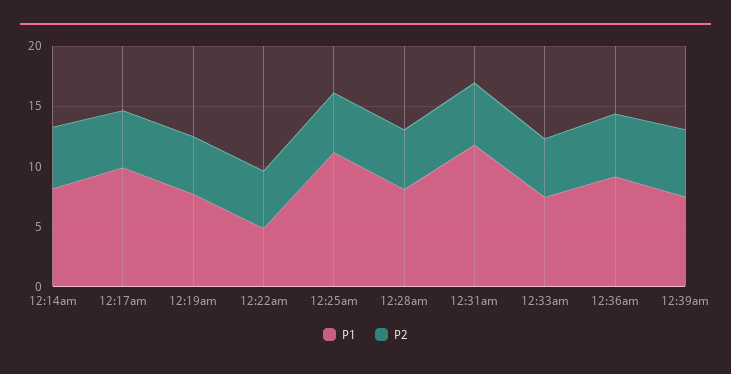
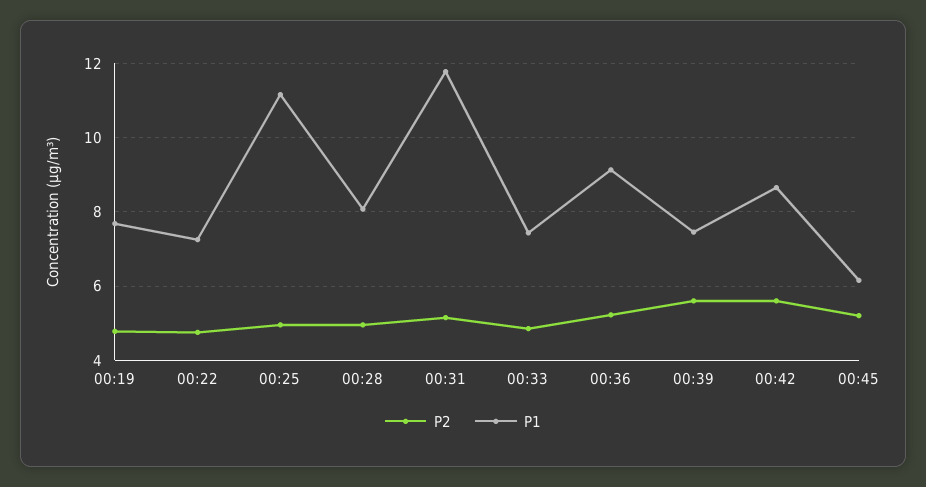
P1, 12:14am: 8 -> none
P2, 12:14am: 5 -> none
P1, 12:17am: 10 -> none
P2, 12:17am: 5 -> none
P1, 12:22am: 5 -> 7.2
P2, 00:42: none -> 5.6
P1, 00:42: none -> 8.6
P2, 00:45: none -> 5.2
P1, 00:45: none -> 6.2

